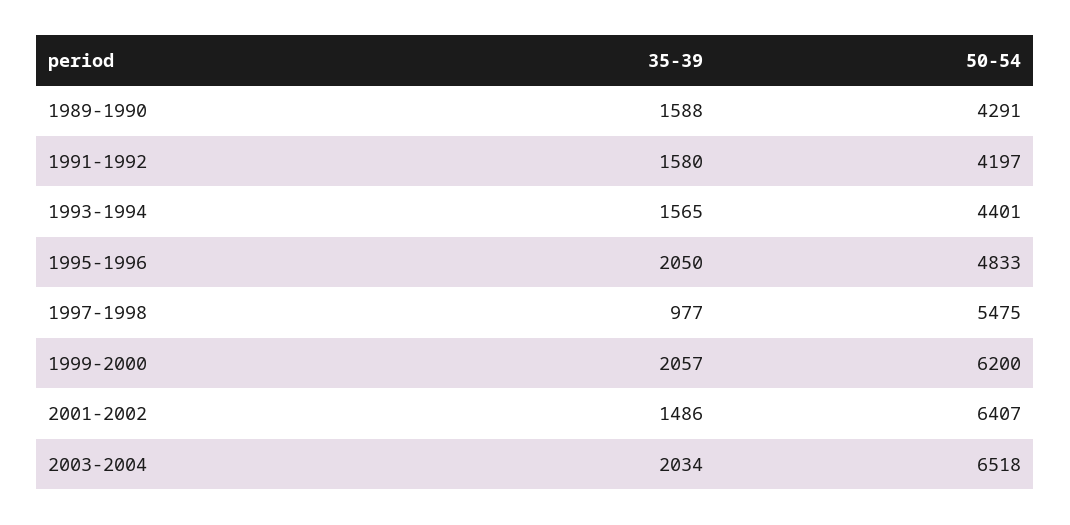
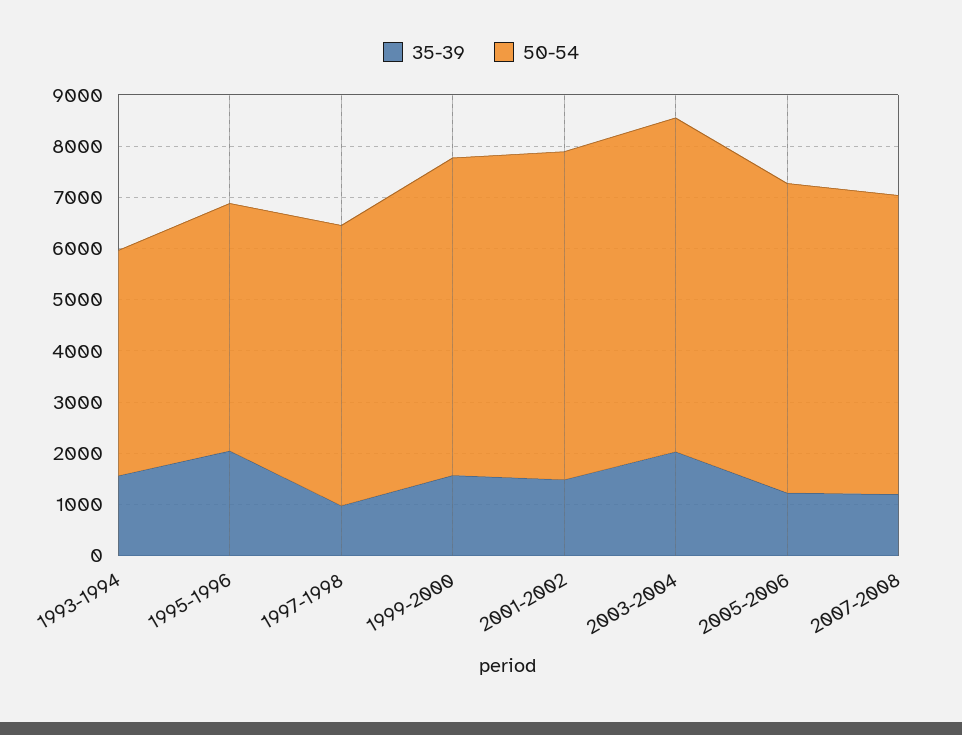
35-39, 1989-1990: 1588 -> none
50-54, 1989-1990: 4291 -> none
35-39, 1991-1992: 1580 -> none
50-54, 1991-1992: 4197 -> none
35-39, 1999-2000: 2057 -> 1600
35-39, 2005-2006: none -> 1200
50-54, 2005-2006: none -> 6000
35-39, 2007-2008: none -> 1200
50-54, 2007-2008: none -> 5800

